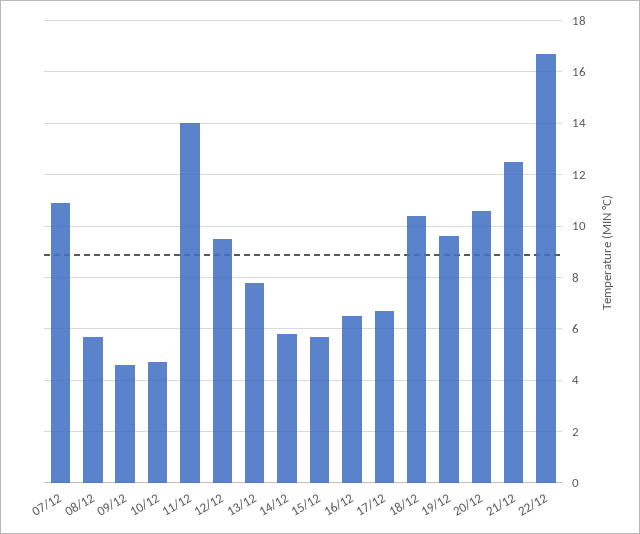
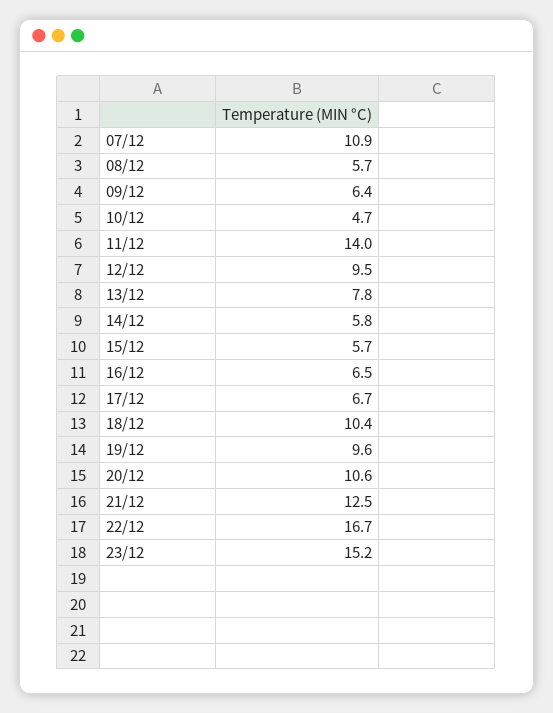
09/12: 4.5 -> 6.4
23/12: none -> 15.2

